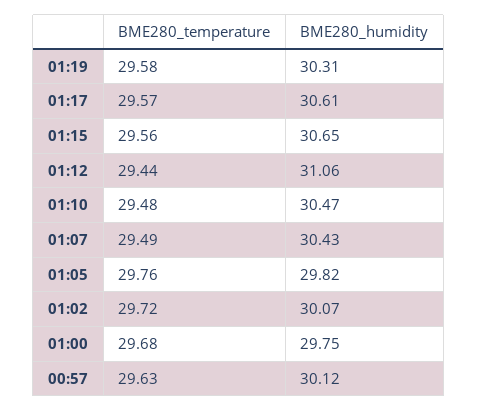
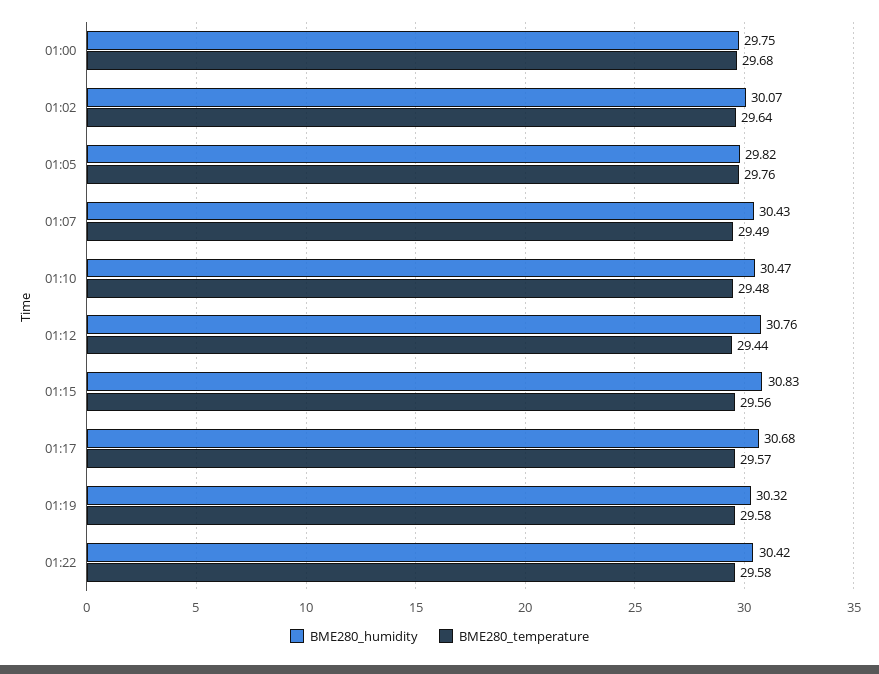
BME280_humidity, 01:19: 30.31 -> 30.32
BME280_humidity, 01:17: 30.61 -> 30.68
BME280_humidity, 01:15: 30.65 -> 30.83
BME280_humidity, 01:12: 31.06 -> 30.76
BME280_temperature, 01:02: 29.72 -> 29.64
BME280_temperature, 00:57: 29.63 -> none
BME280_humidity, 00:57: 30.12 -> none
BME280_humidity, 01:22: none -> 30.42
BME280_temperature, 01:22: none -> 29.58

